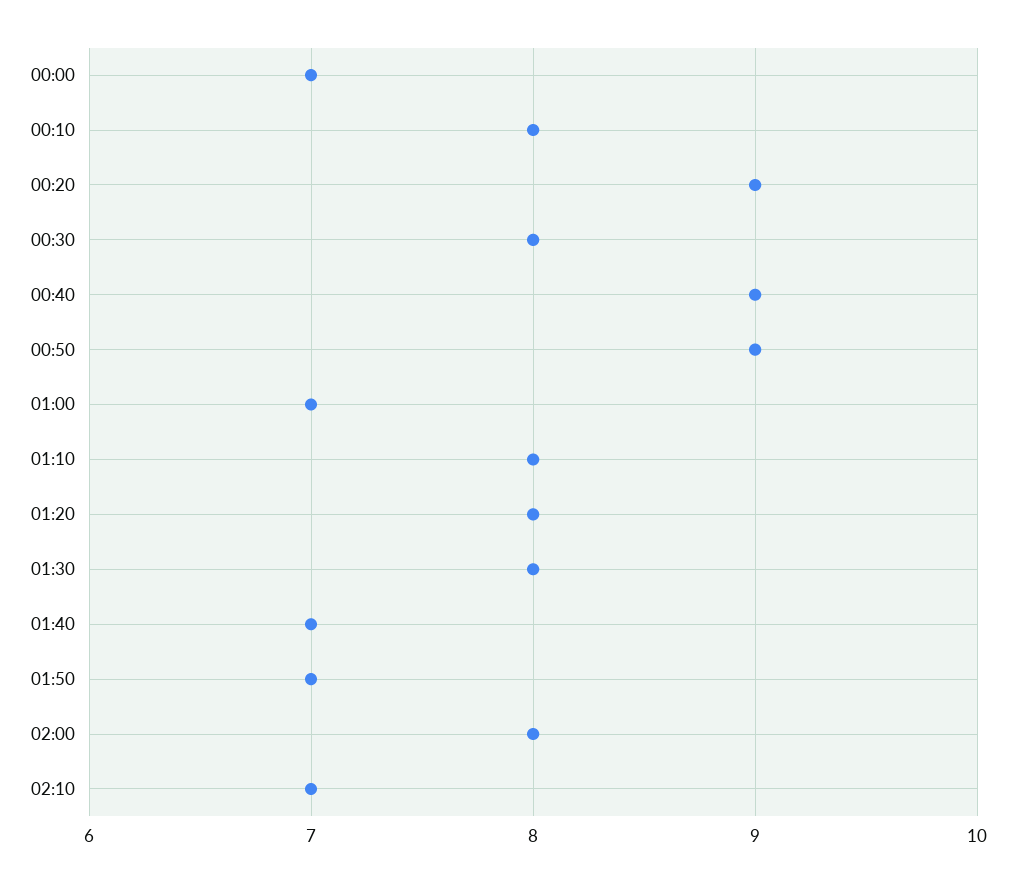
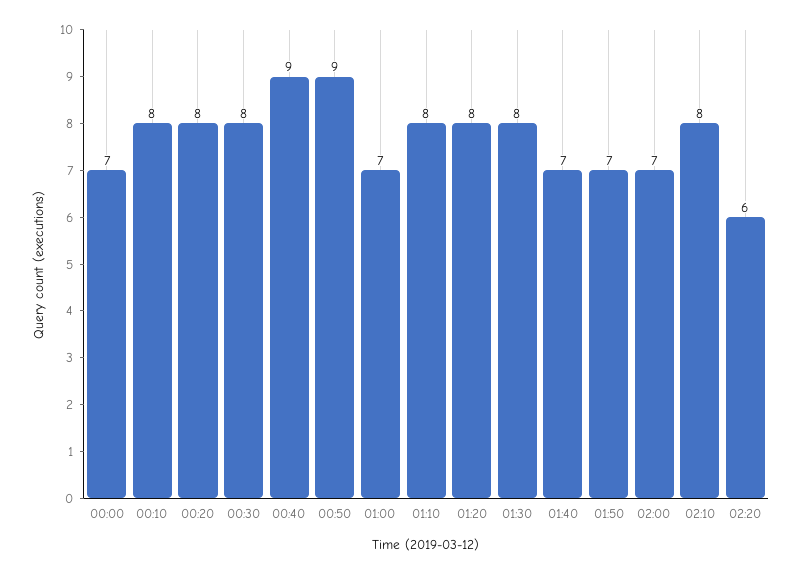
00:20: 9 -> 8
02:00: 8 -> 7
02:10: 7 -> 8
02:20: none -> 6

